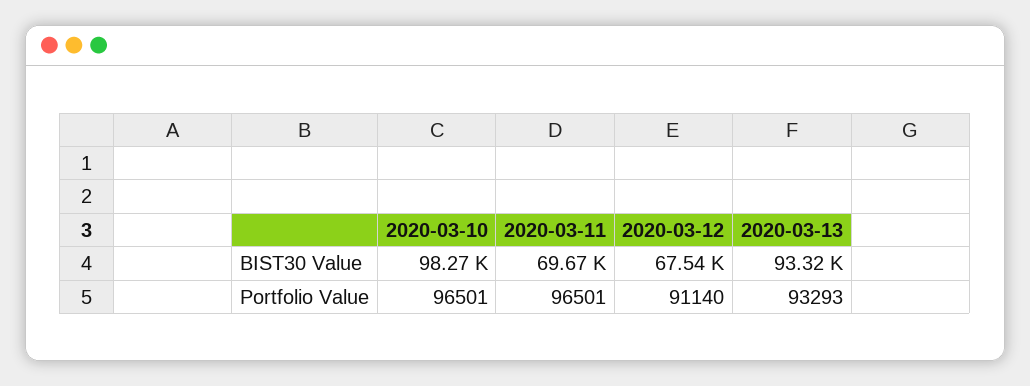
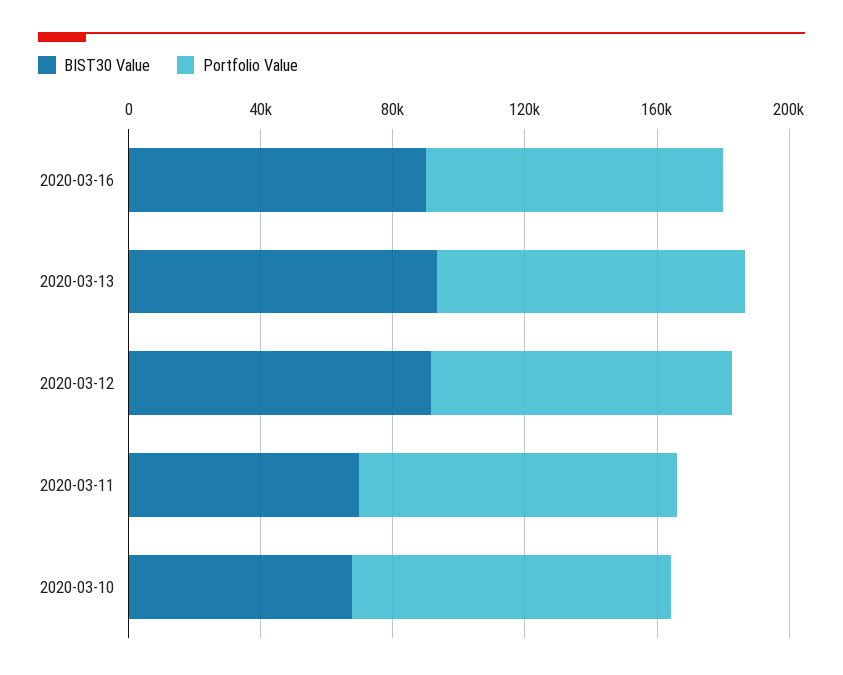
BIST30 Value, 2020-03-10: 98270 -> 70000
BIST30 Value, 2020-03-12: 67540 -> 90000
BIST30 Value, 2020-03-16: none -> 90000
Portfolio Value, 2020-03-16: none -> 90000

